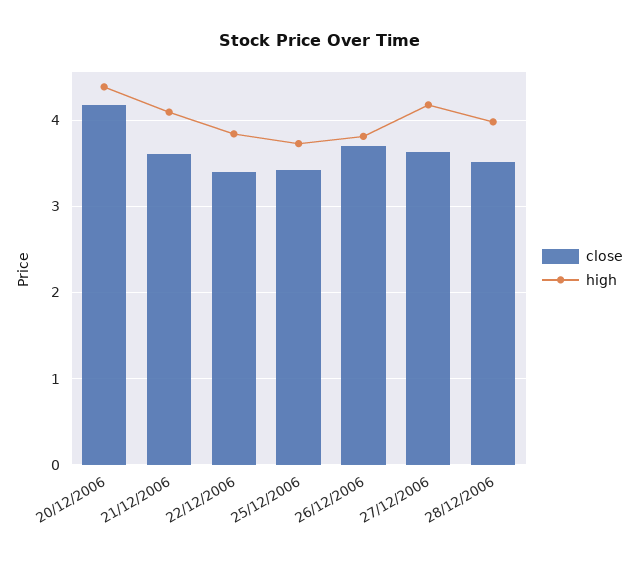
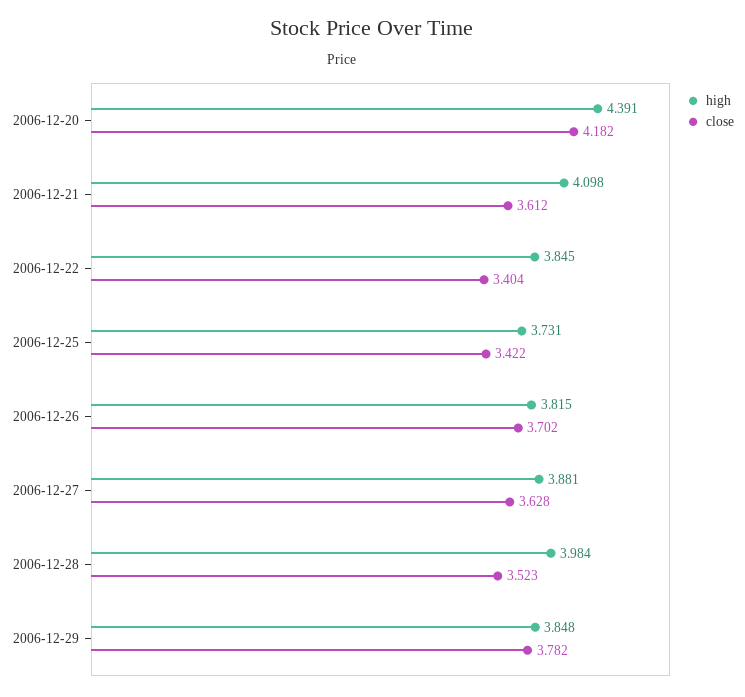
high, 27/12/2006: 4.2 -> 3.881
high, 2006-12-29: none -> 3.848
close, 2006-12-29: none -> 3.782

